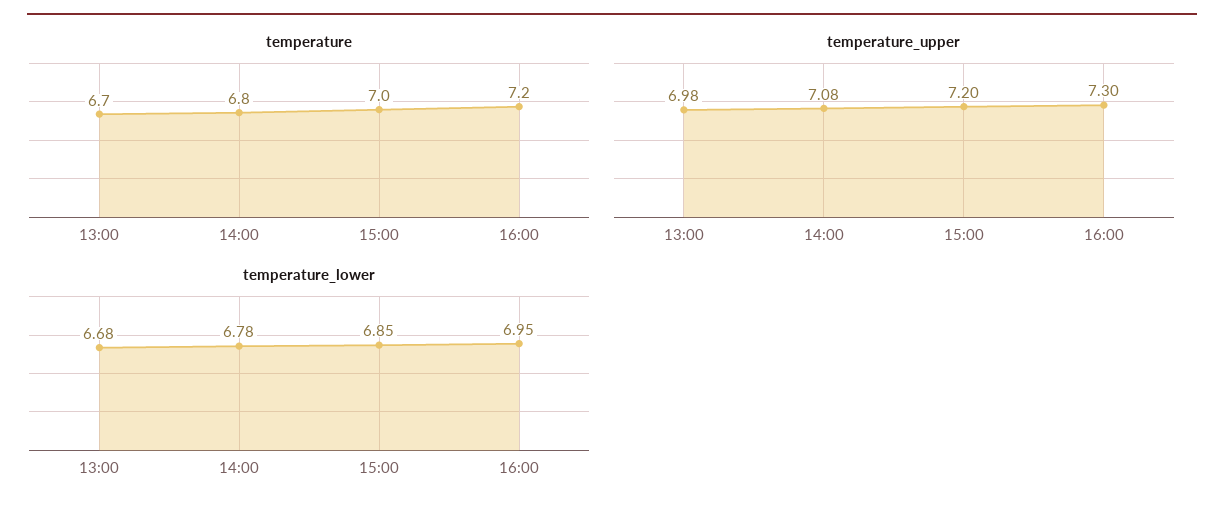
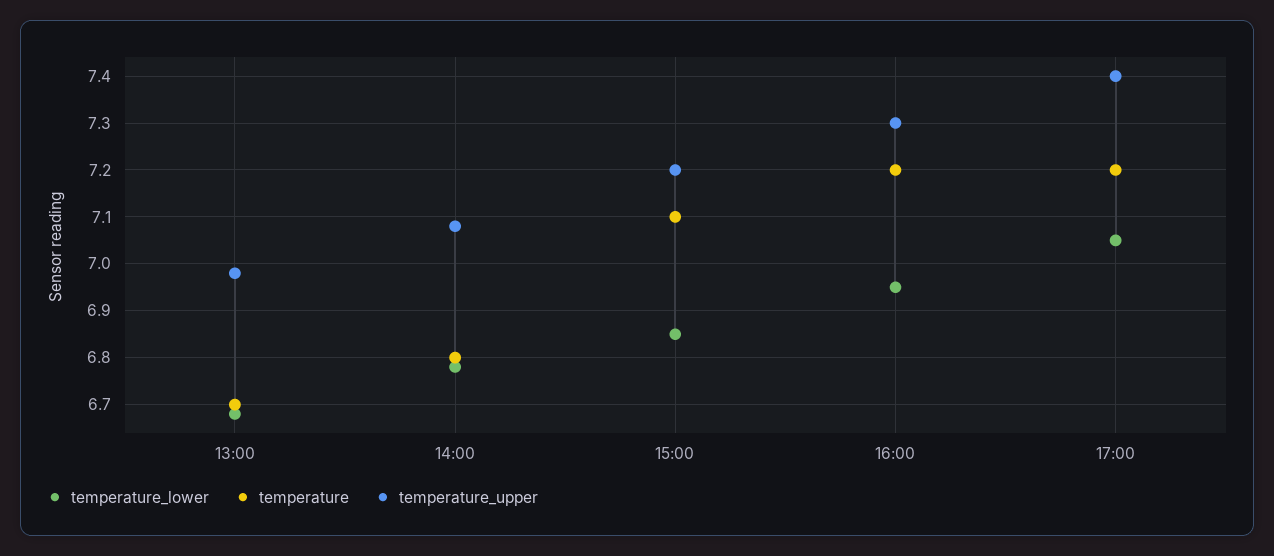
temperature, 15:00: 7 -> 7.1
temperature_lower, 17:00: none -> 7.05
temperature, 17:00: none -> 7.2
temperature_upper, 17:00: none -> 7.4

